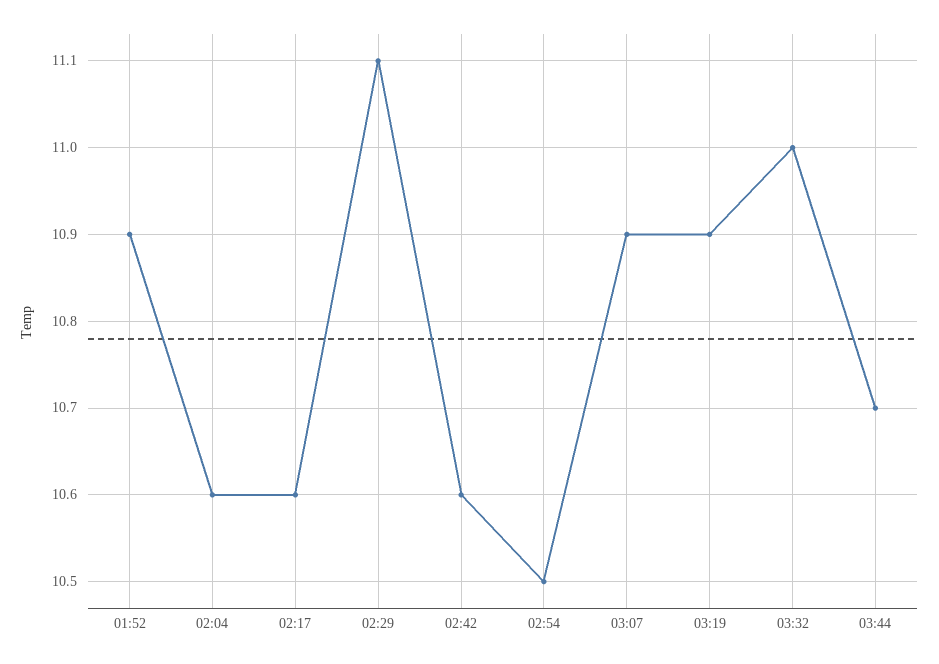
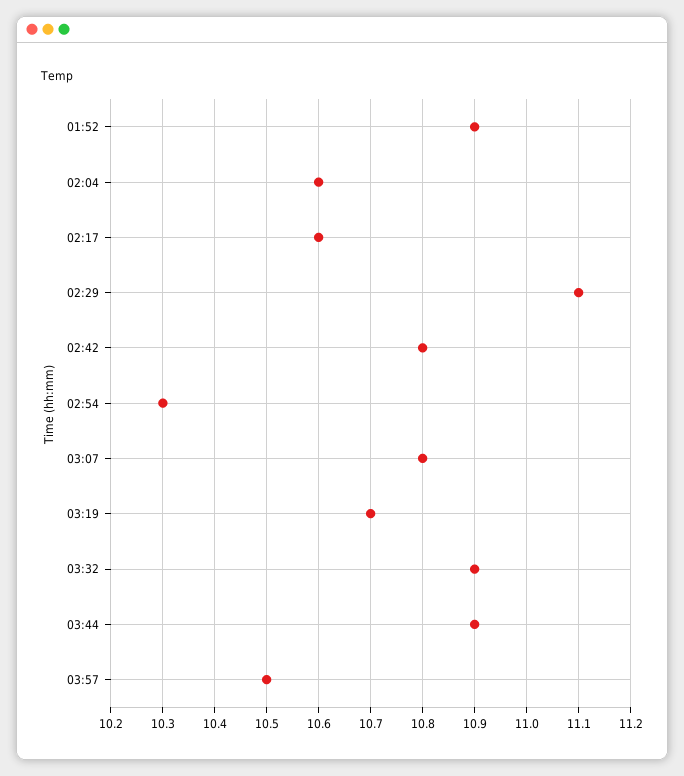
02:42: 10.6 -> 10.8
02:54: 10.5 -> 10.3
03:07: 10.9 -> 10.8
03:19: 10.9 -> 10.7
03:32: 11 -> 10.9
03:44: 10.7 -> 10.9
03:57: none -> 10.5

